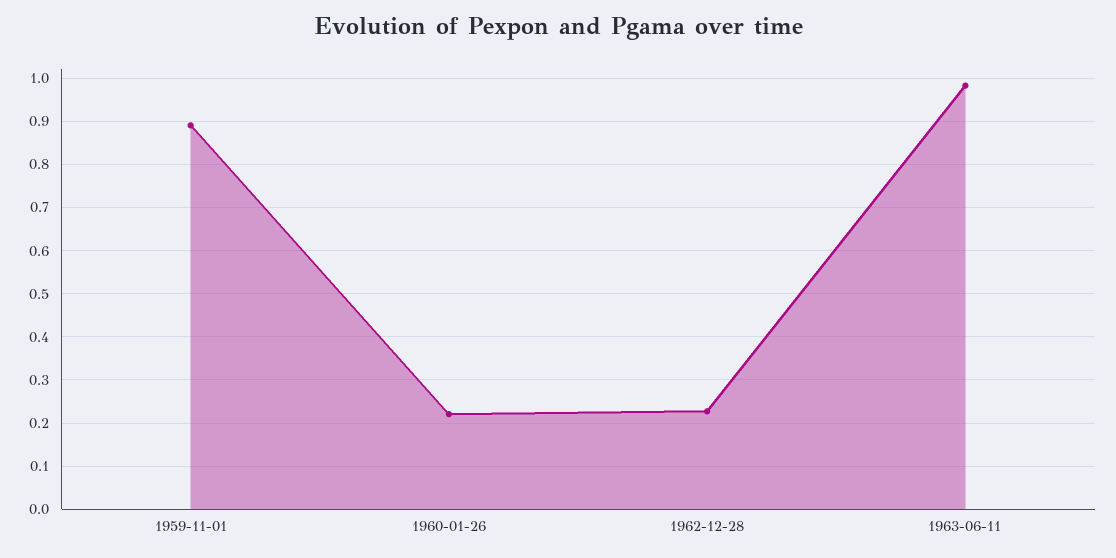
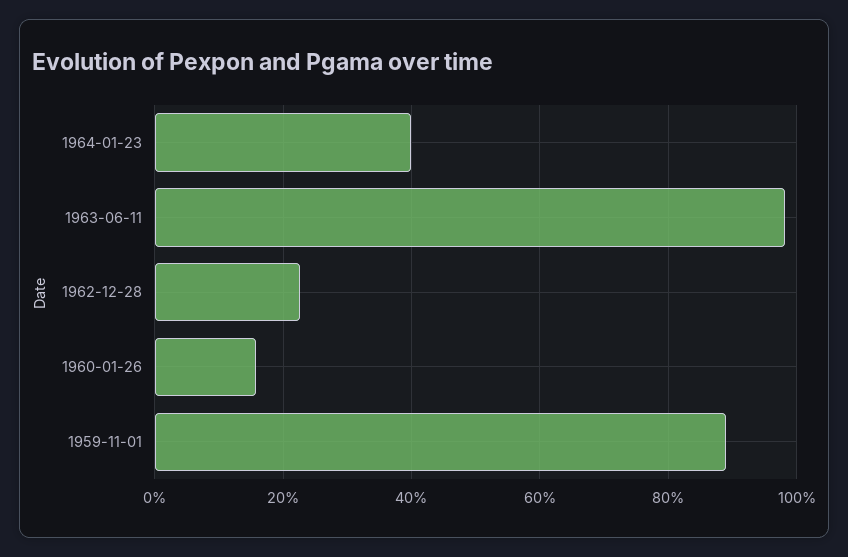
1960-01-26: 0.22 -> 0.16
1964-01-23: none -> 0.4

